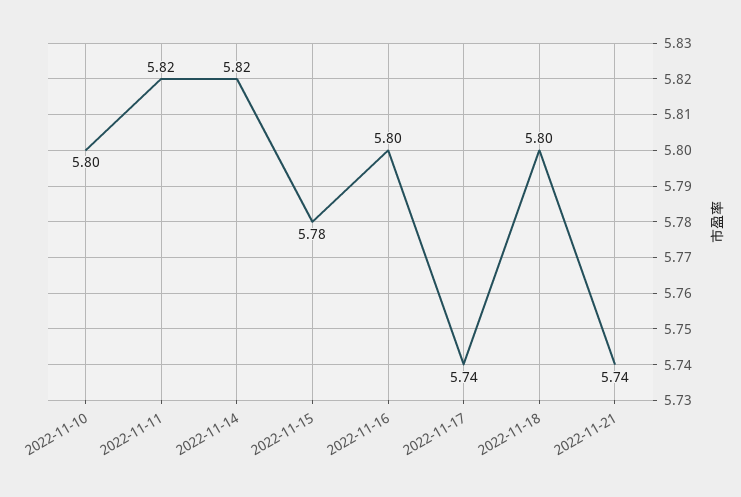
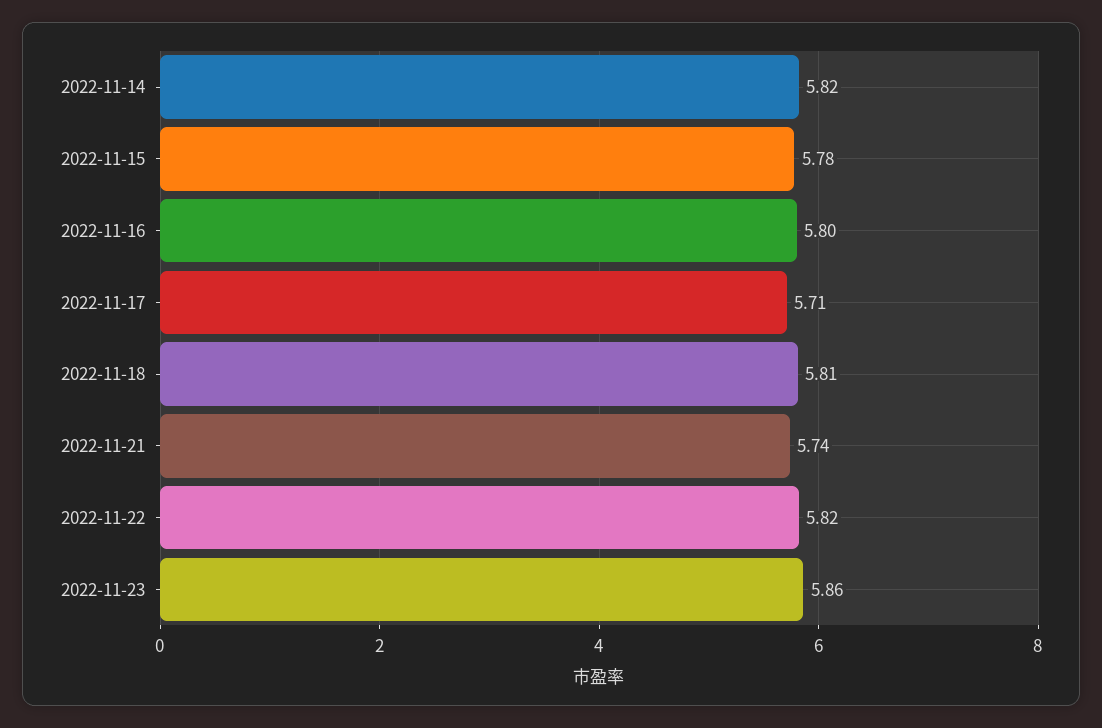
2022-11-10: 5.8 -> none
2022-11-11: 5.82 -> none
2022-11-17: 5.74 -> 5.71
2022-11-18: 5.8 -> 5.81
2022-11-22: none -> 5.82
2022-11-23: none -> 5.86

